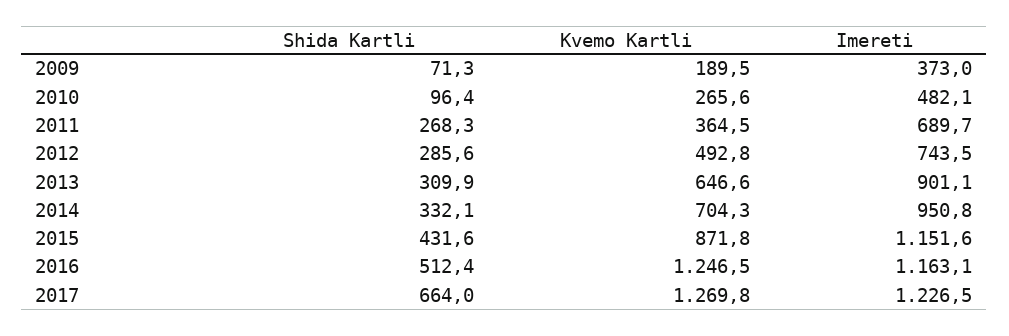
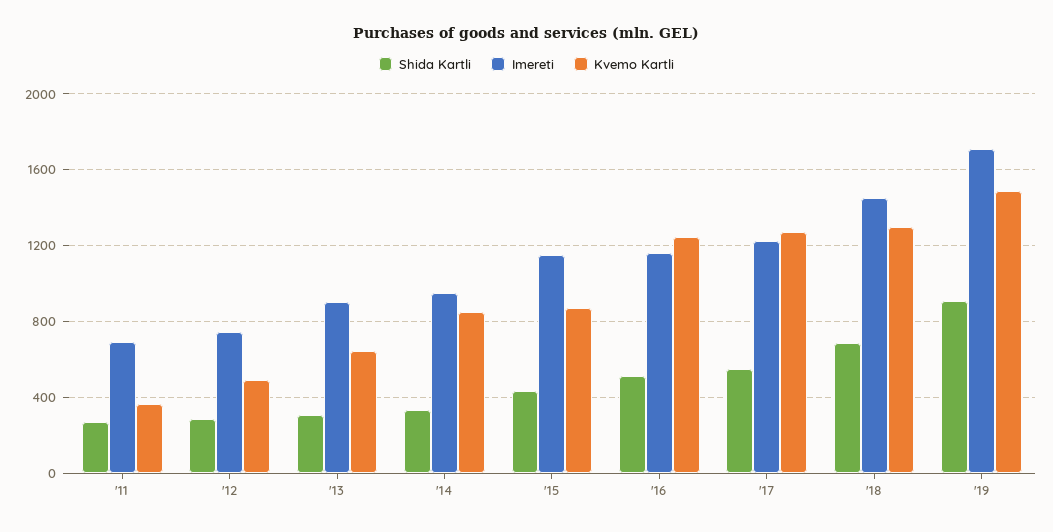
Shida Kartli, 2009: 71.3 -> none
Kvemo Kartli, 2009: 189.5 -> none
Imereti, 2009: 373 -> none
Shida Kartli, 2010: 96.4 -> none
Kvemo Kartli, 2010: 265.6 -> none
Imereti, 2010: 482.1 -> none
Kvemo Kartli, 2014: 704.3 -> 850
Shida Kartli, 2017: 664 -> 550
Shida Kartli, '18: none -> 700
Imereti, '18: none -> 1450
Kvemo Kartli, '18: none -> 1300
Shida Kartli, '19: none -> 900
Imereti, '19: none -> 1700
Kvemo Kartli, '19: none -> 1500

